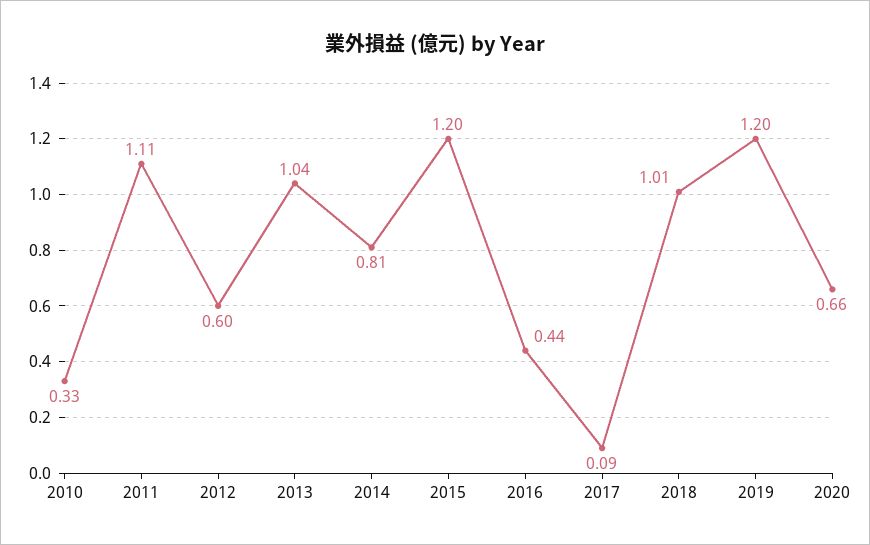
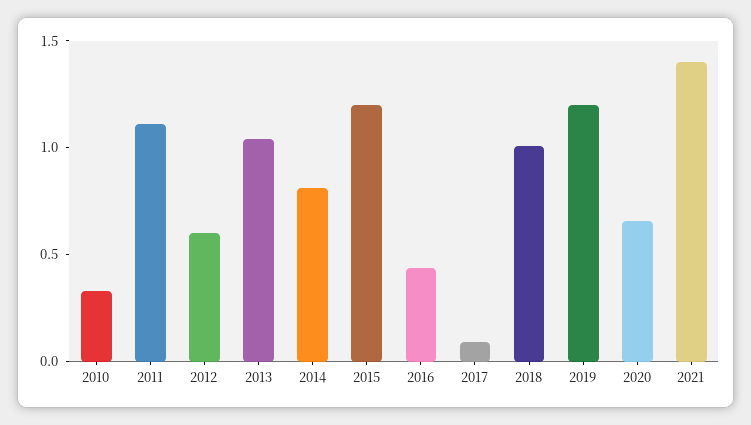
2021: none -> 1.4

